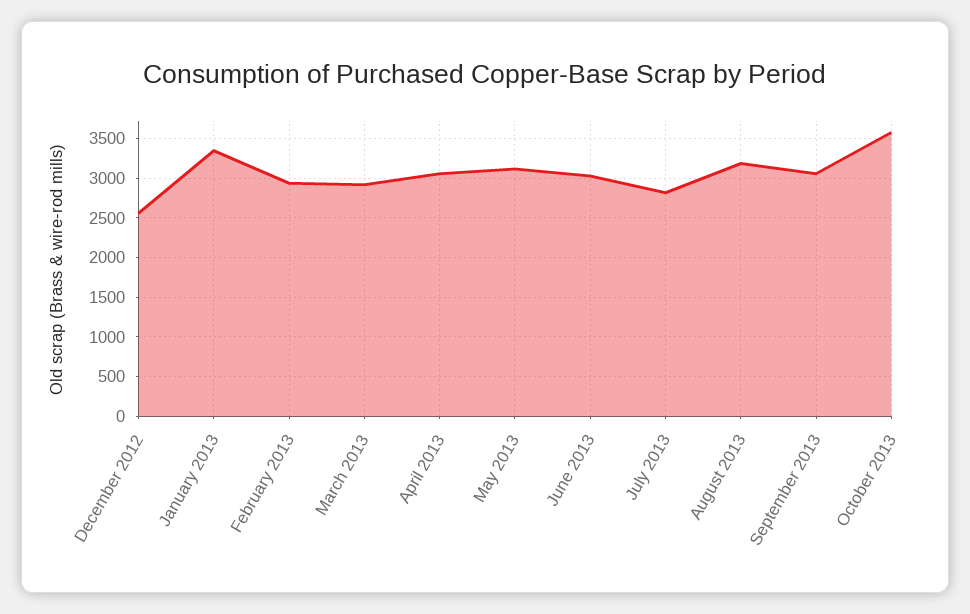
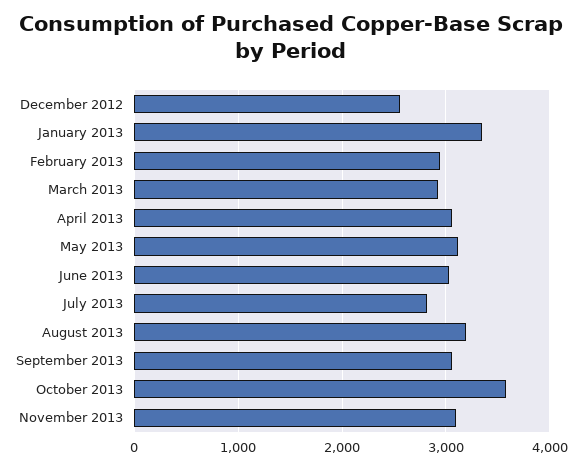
November 2013: none -> 3100

